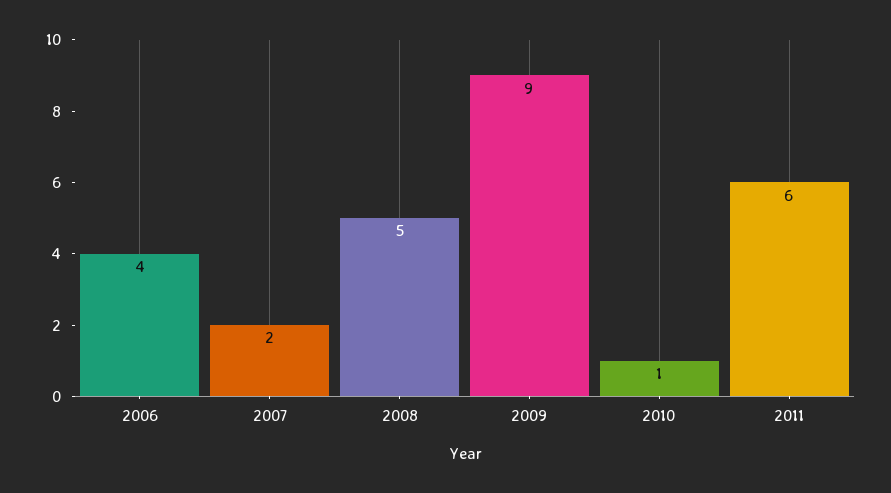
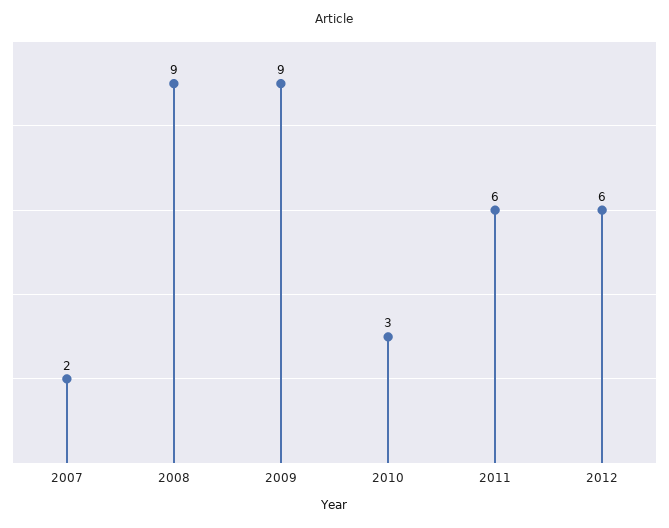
2006: 4 -> none
2008: 5 -> 9
2010: 1 -> 3
2012: none -> 6

